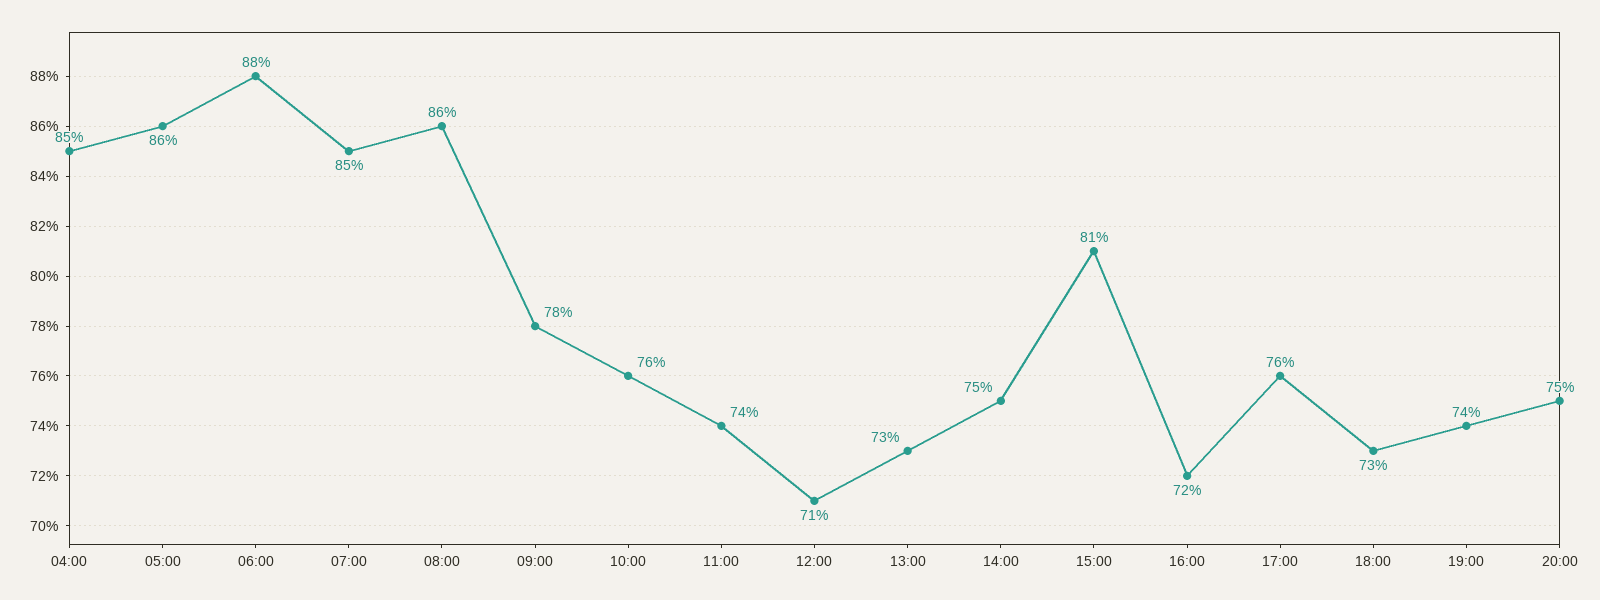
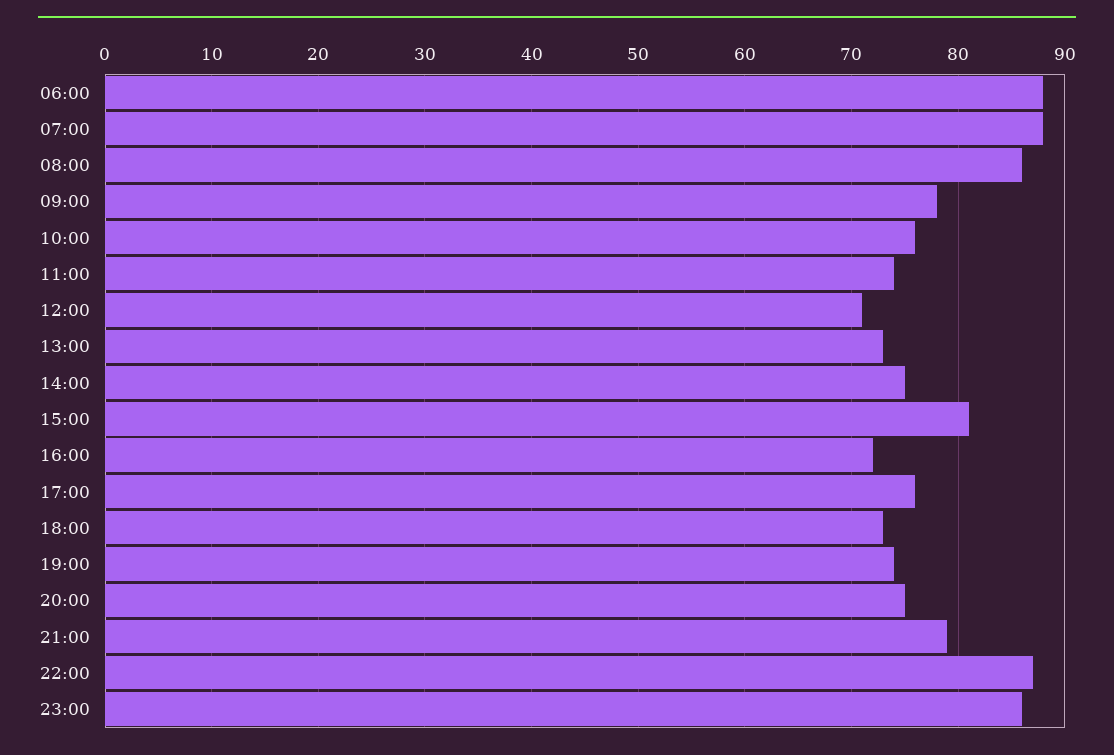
04:00: 85 -> none
05:00: 86 -> none
07:00: 85 -> 88
21:00: none -> 79
22:00: none -> 87
23:00: none -> 86

